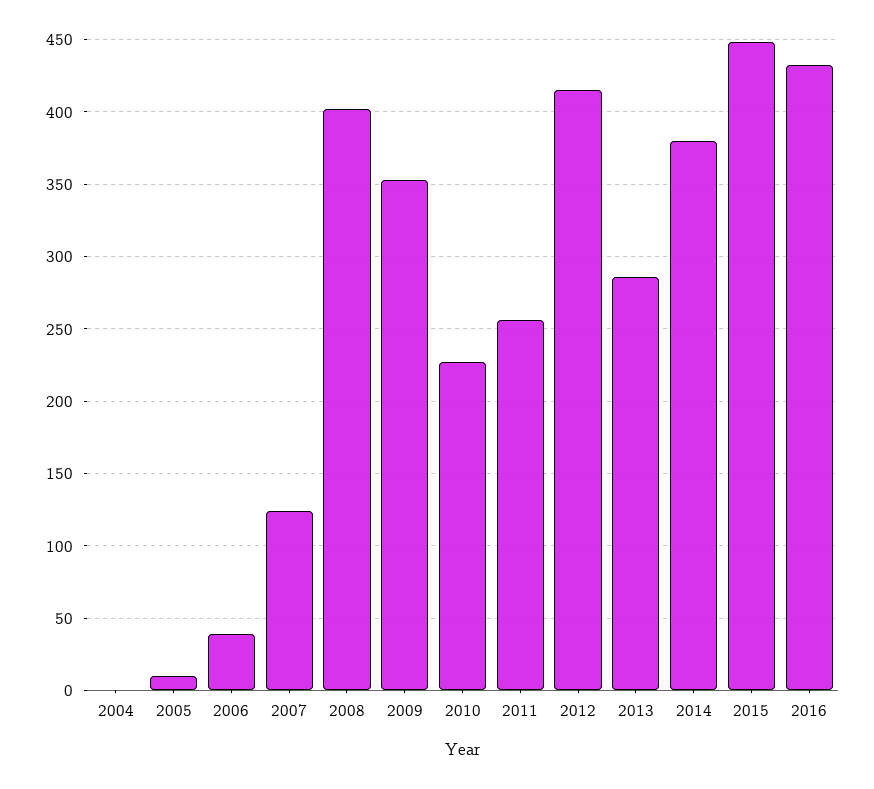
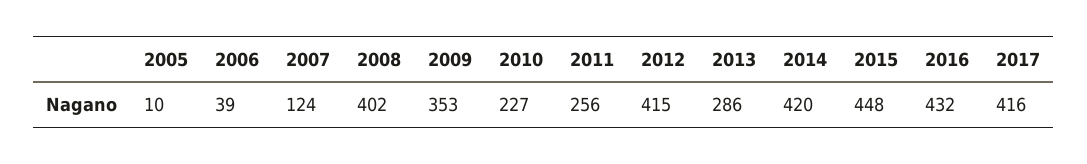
2004: 0 -> none
2014: 380 -> 420
2017: none -> 416

